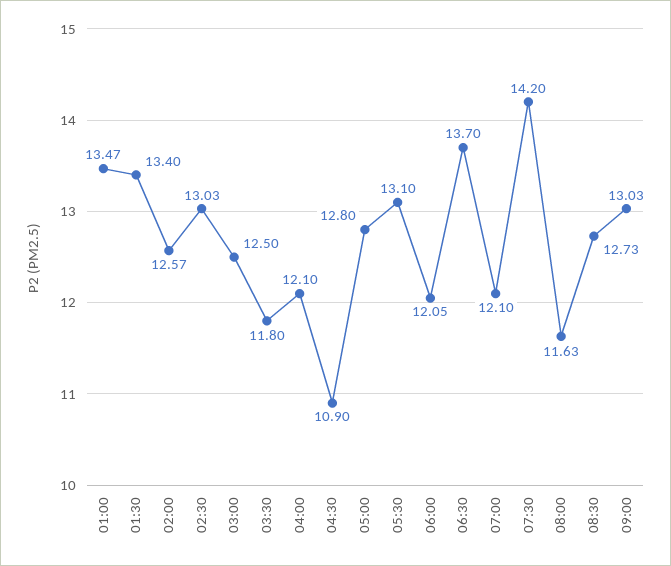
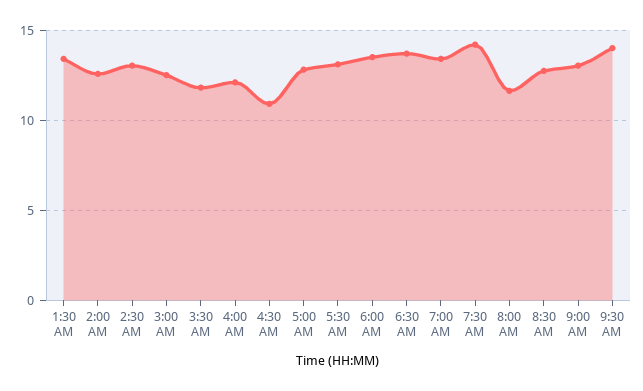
01:00: 13.47 -> none
06:00: 12.05 -> 13.5
07:00: 12.1 -> 13.5
9:30 AM: none -> 14

